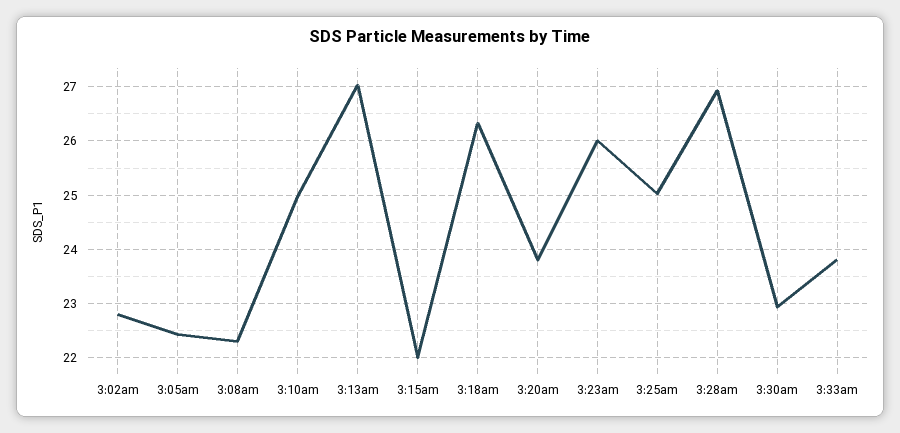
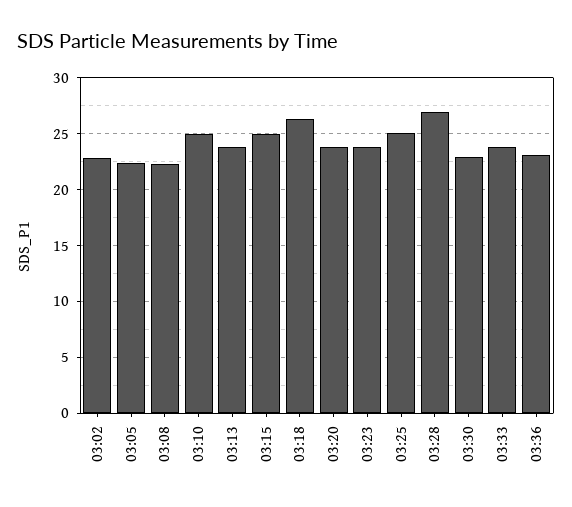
3:13am: 27 -> 24
3:15am: 22 -> 25
3:23am: 26 -> 24
03:36: none -> 23

